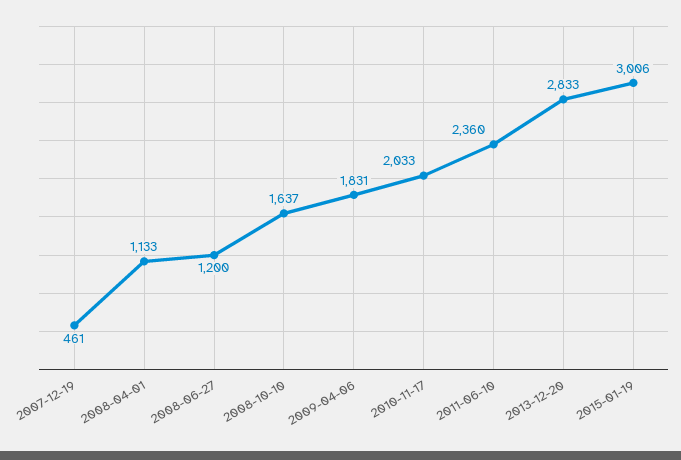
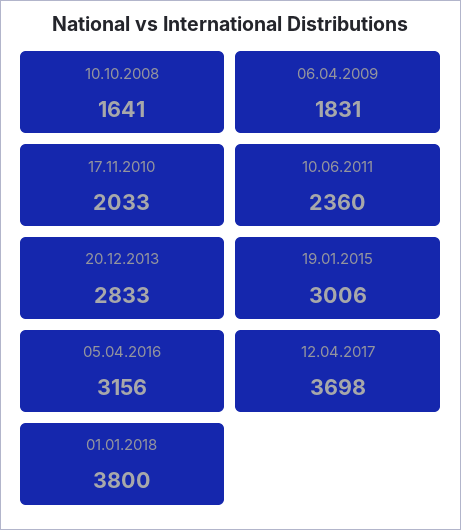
2007-12-19: 461 -> none
2008-04-01: 1133 -> none
2008-06-27: 1200 -> none
2008-10-10: 1637 -> 1641
05.04.2016: none -> 3156
12.04.2017: none -> 3698
01.01.2018: none -> 3800

